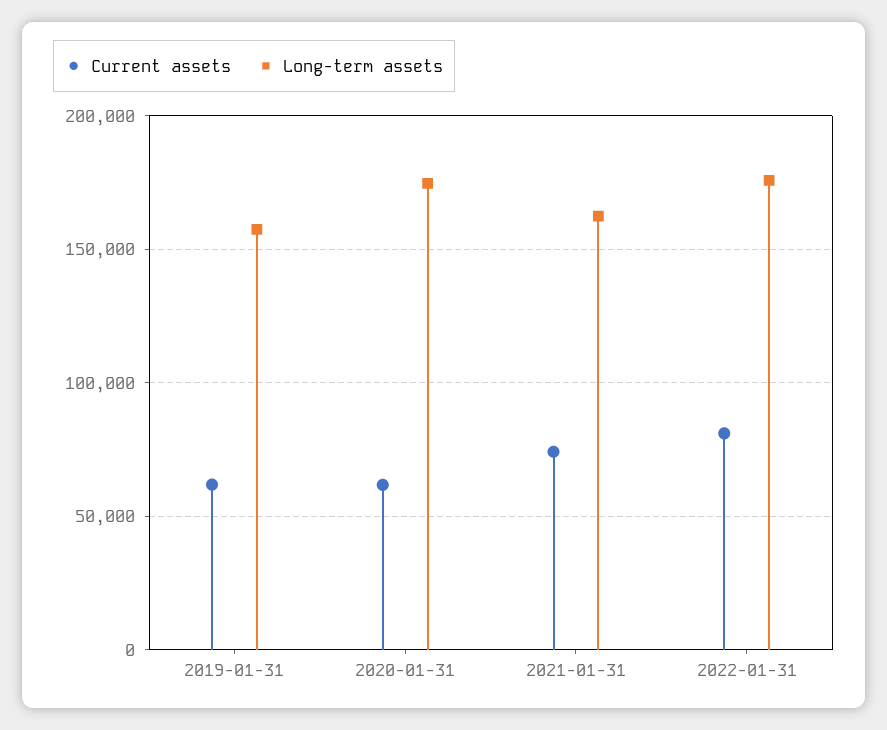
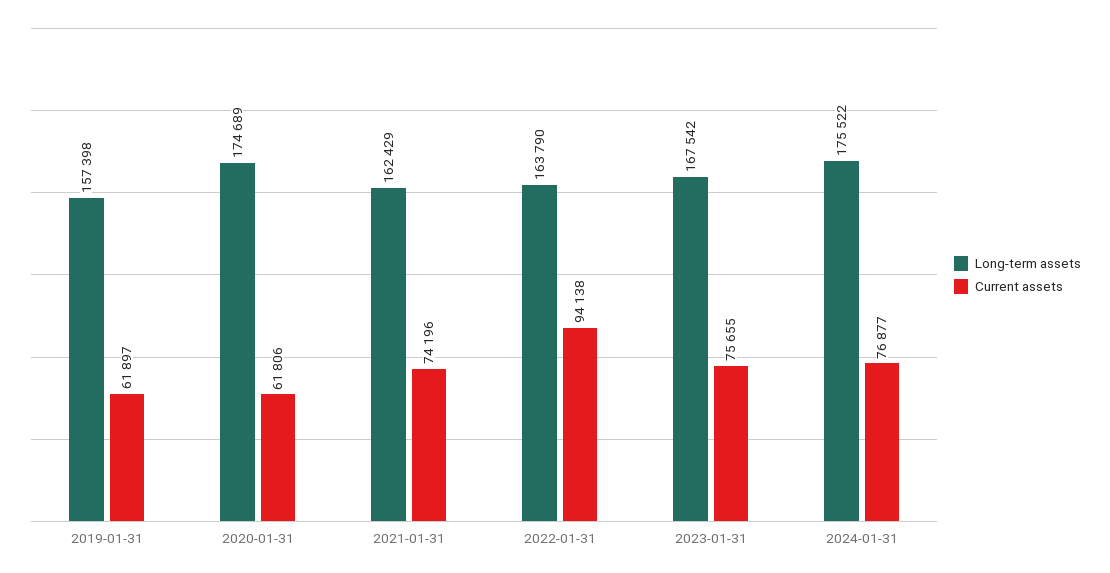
Current assets, 2022-01-31: 80000 -> 94138
Long-term assets, 2022-01-31: 175000 -> 163790
Long-term assets, 2023-01-31: none -> 167542
Current assets, 2023-01-31: none -> 75655
Long-term assets, 2024-01-31: none -> 175522
Current assets, 2024-01-31: none -> 76877

